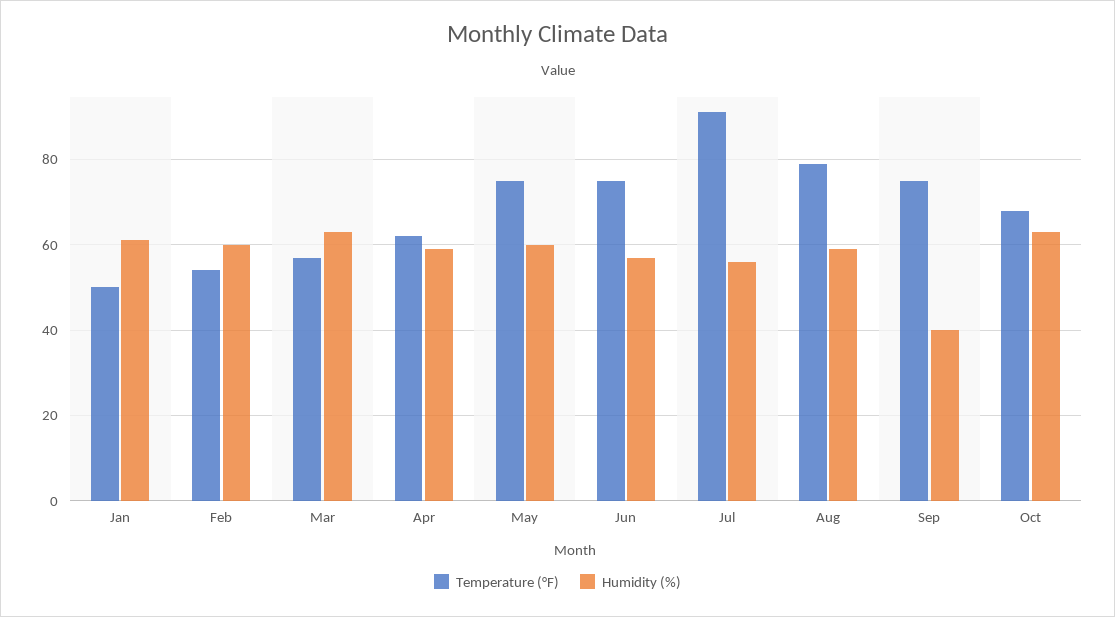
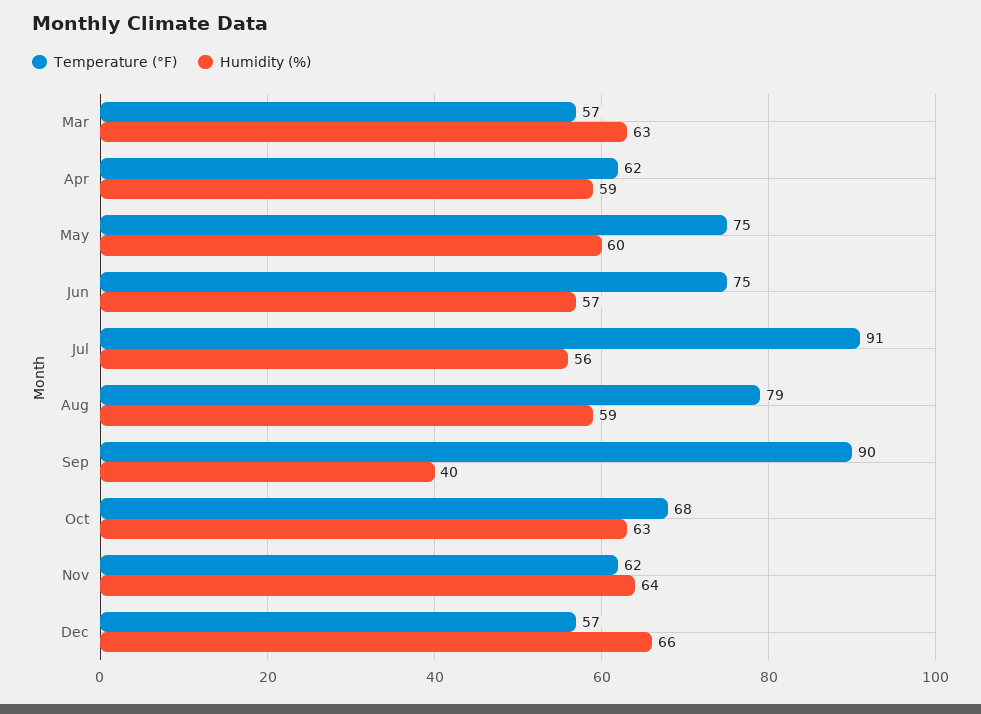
Temperature (°F), Jan: 50 -> none
Humidity (%), Jan: 60 -> none
Temperature (°F), Feb: 55 -> none
Humidity (%), Feb: 60 -> none
Temperature (°F), Sep: 75 -> 90
Temperature (°F), Nov: none -> 62
Humidity (%), Nov: none -> 64
Temperature (°F), Dec: none -> 57
Humidity (%), Dec: none -> 66

